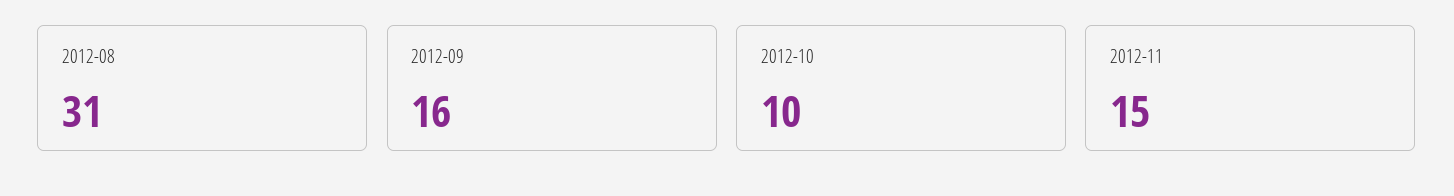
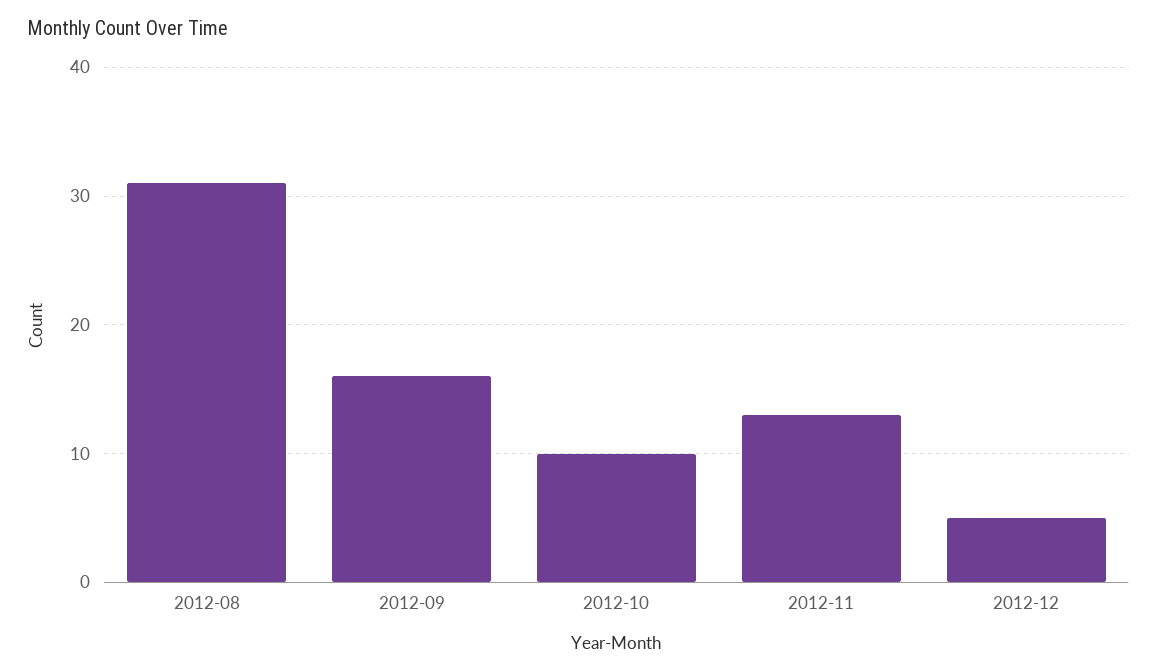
2012-11: 15 -> 13
2012-12: none -> 5

